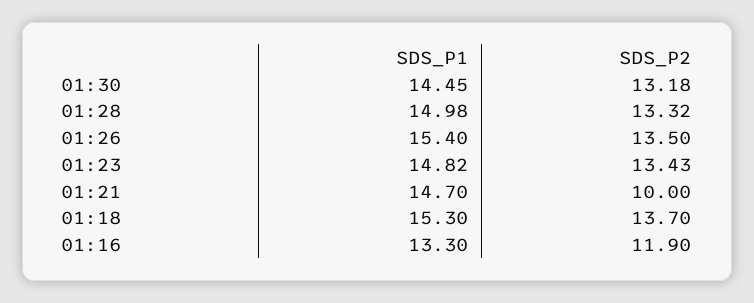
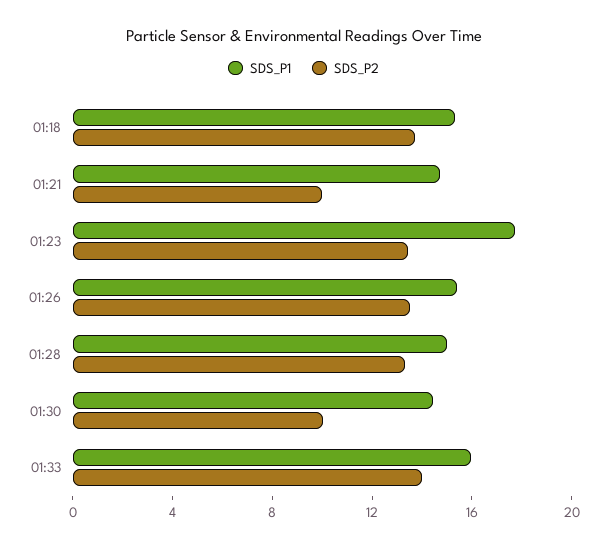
SDS_P2, 01:30: 13.18 -> 10
SDS_P1, 01:23: 14.82 -> 18
SDS_P1, 01:16: 13.3 -> none
SDS_P2, 01:16: 11.9 -> none
SDS_P1, 01:33: none -> 16
SDS_P2, 01:33: none -> 14

